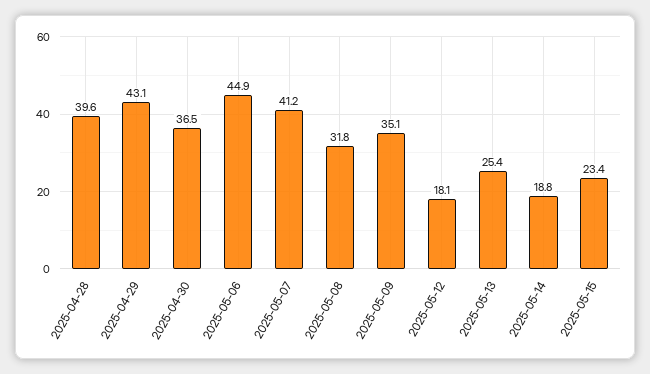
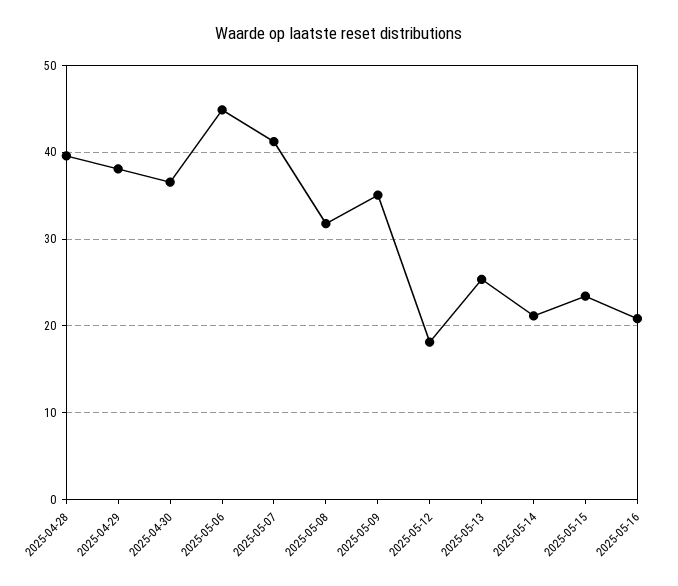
2025-04-29: 43.1 -> 38
2025-05-14: 18.8 -> 21
2025-05-16: none -> 21

